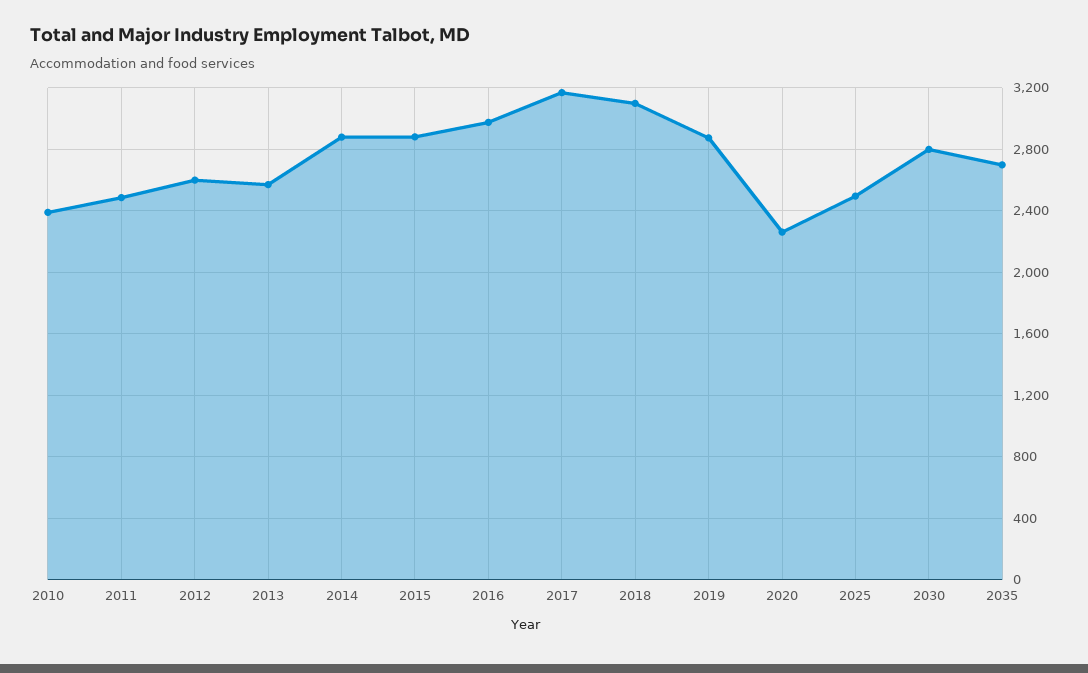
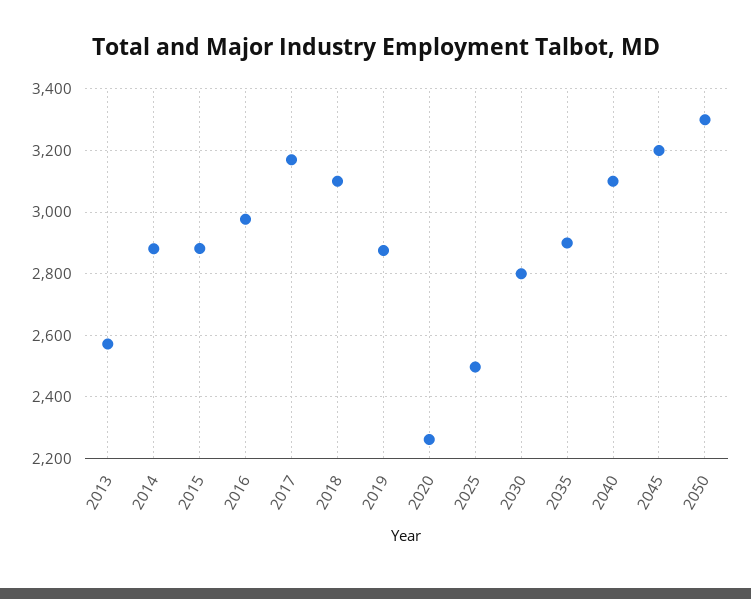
2010: 2400 -> none
2011: 2500 -> none
2012: 2600 -> none
2035: 2700 -> 2900
2040: none -> 3100
2045: none -> 3200
2050: none -> 3300

